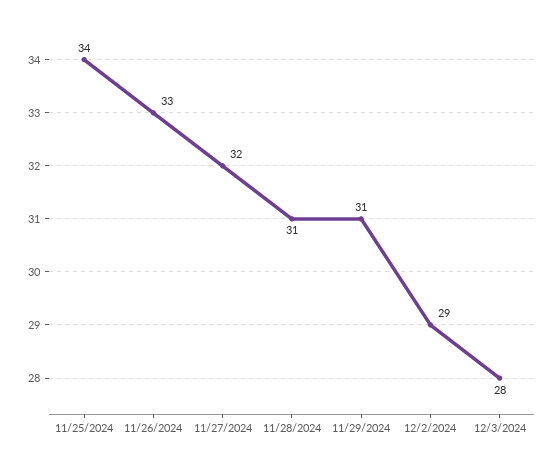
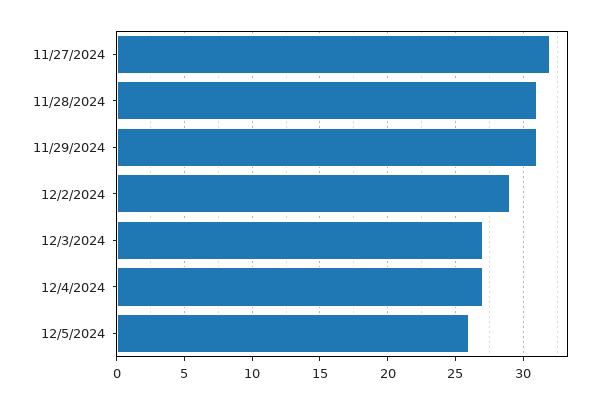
11/25/2024: 34 -> none
11/26/2024: 33 -> none
12/3/2024: 28 -> 27
12/4/2024: none -> 27
12/5/2024: none -> 26

